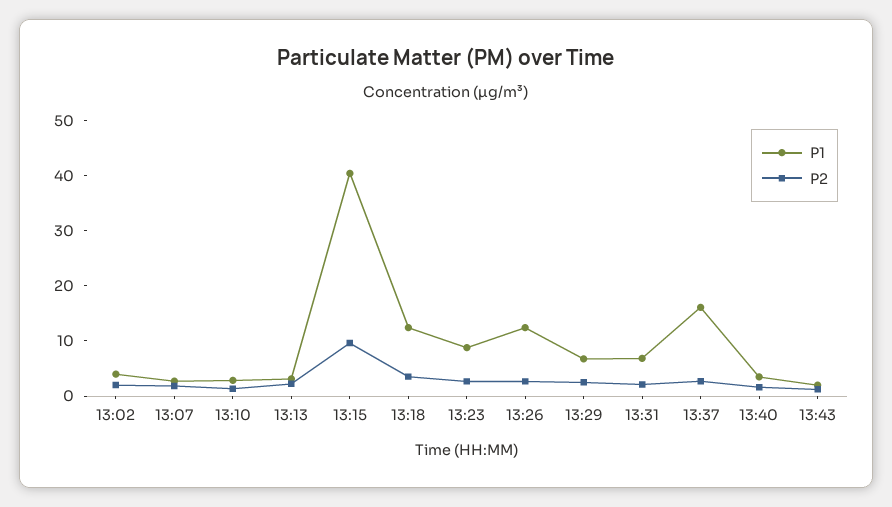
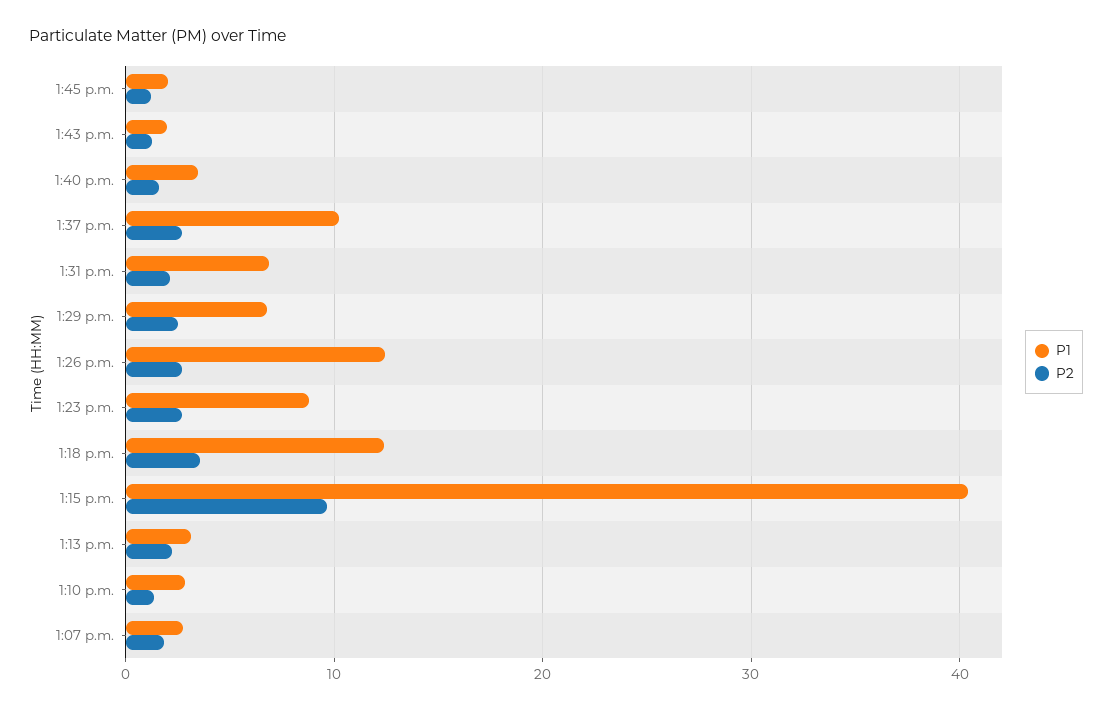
P1, 13:02: 4 -> none
P2, 13:02: 2 -> none
P1, 13:37: 16 -> 10
P1, 1:45 p.m.: none -> 2
P2, 1:45 p.m.: none -> 1

